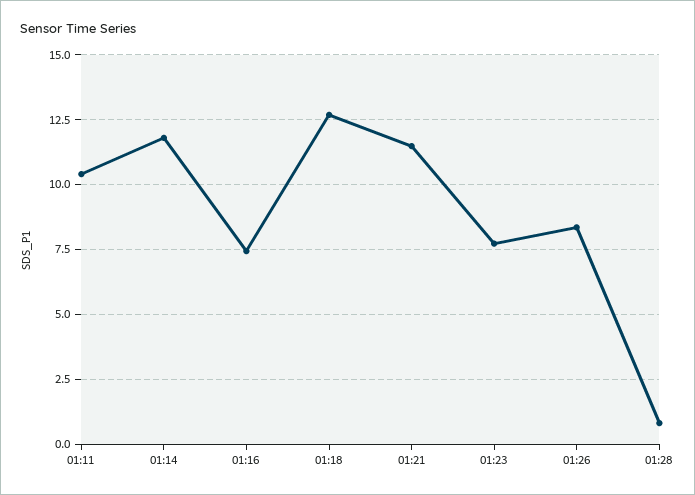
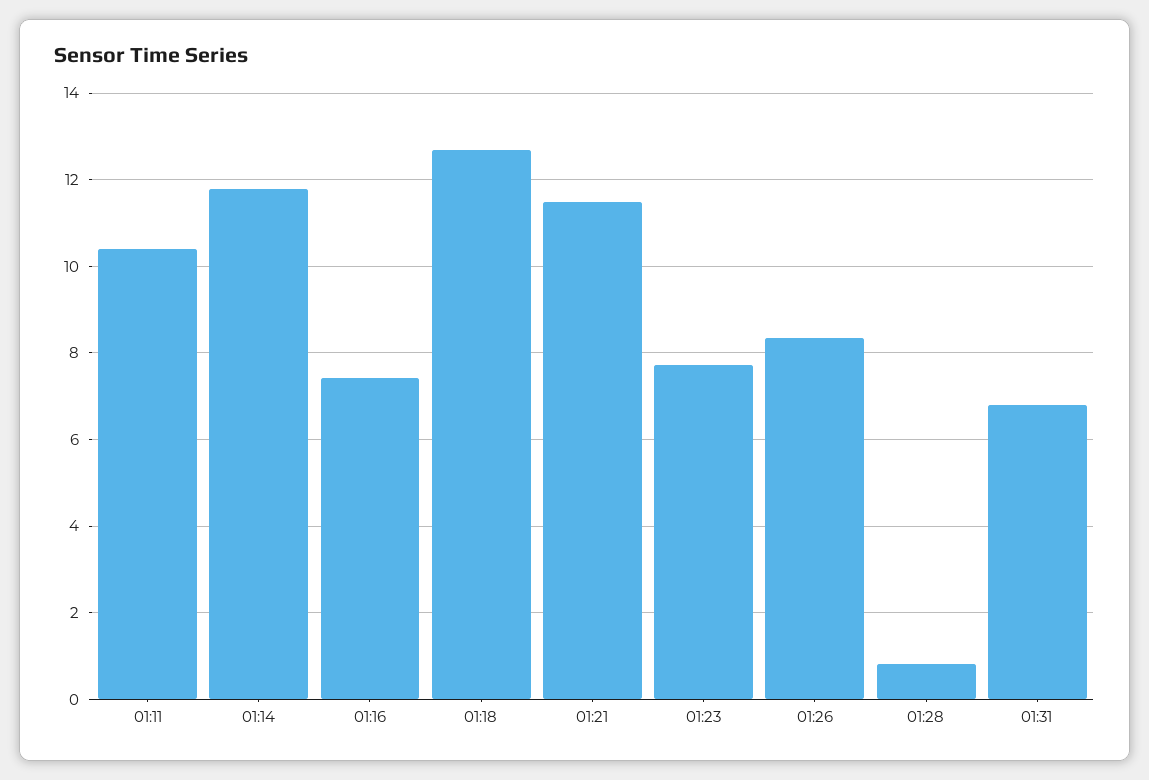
01:31: none -> 6.8

